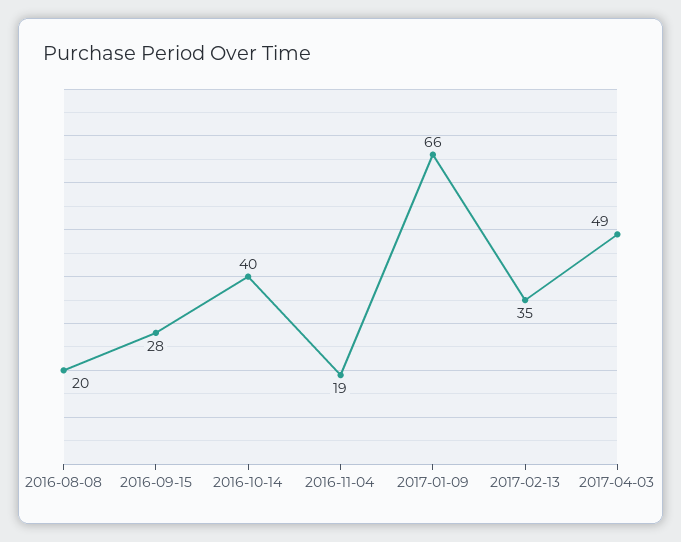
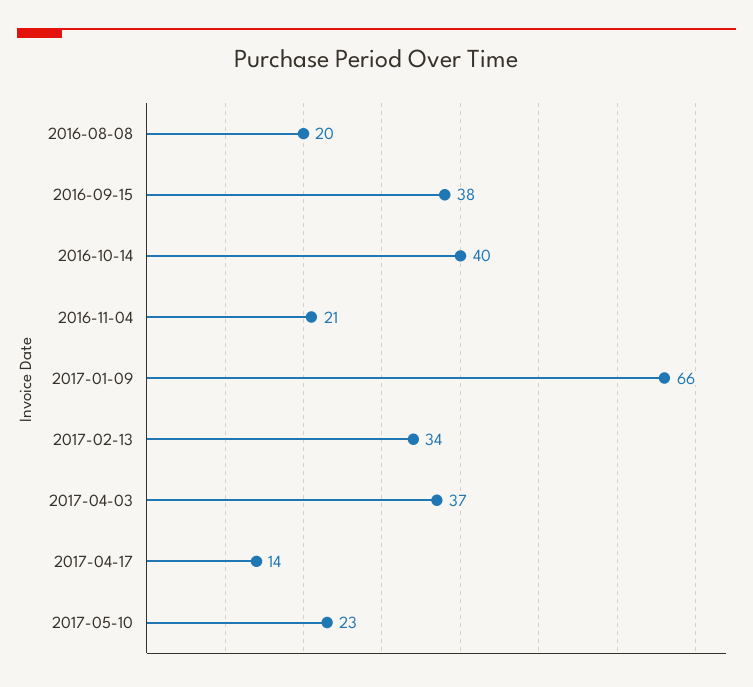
2016-09-15: 28 -> 38
2016-11-04: 19 -> 21
2017-02-13: 35 -> 34
2017-04-03: 49 -> 37
2017-04-17: none -> 14
2017-05-10: none -> 23

